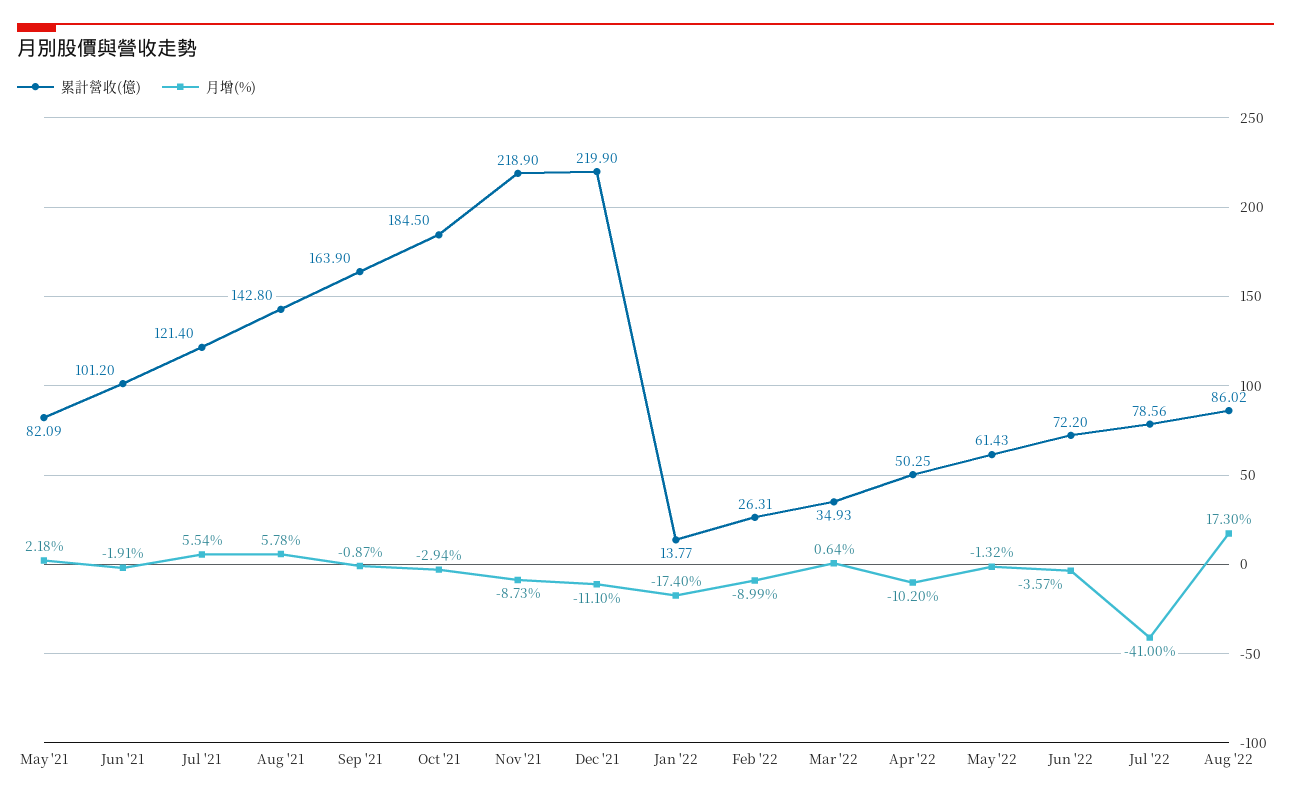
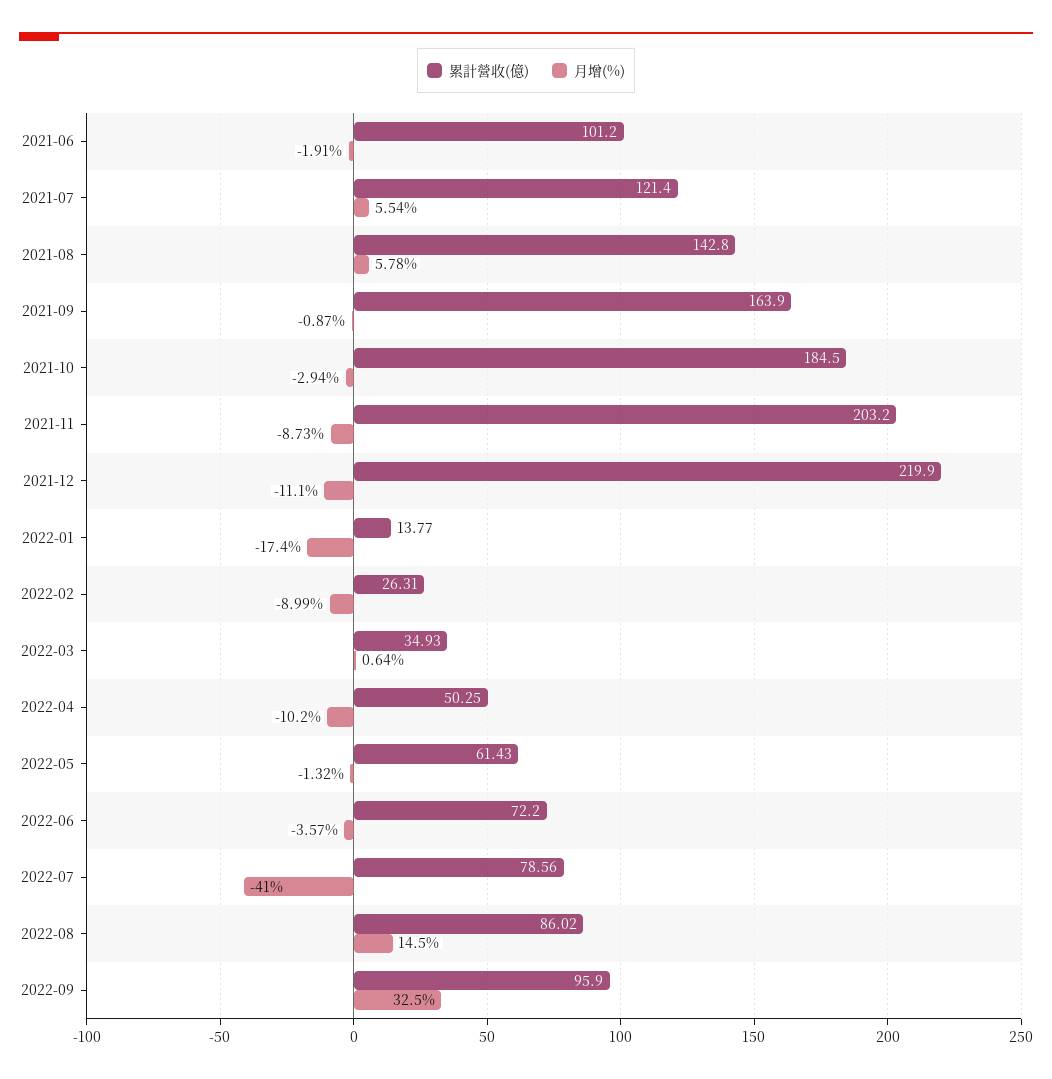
累計營收(億), May '21: 82.09 -> none
月增(%), May '21: 2.18 -> none
累計營收(億), Nov '21: 218.9 -> 203.2
月增(%), Aug '22: 17.3 -> 14.5
累計營收(億), 2022-09: none -> 95.9
月增(%), 2022-09: none -> 32.5

